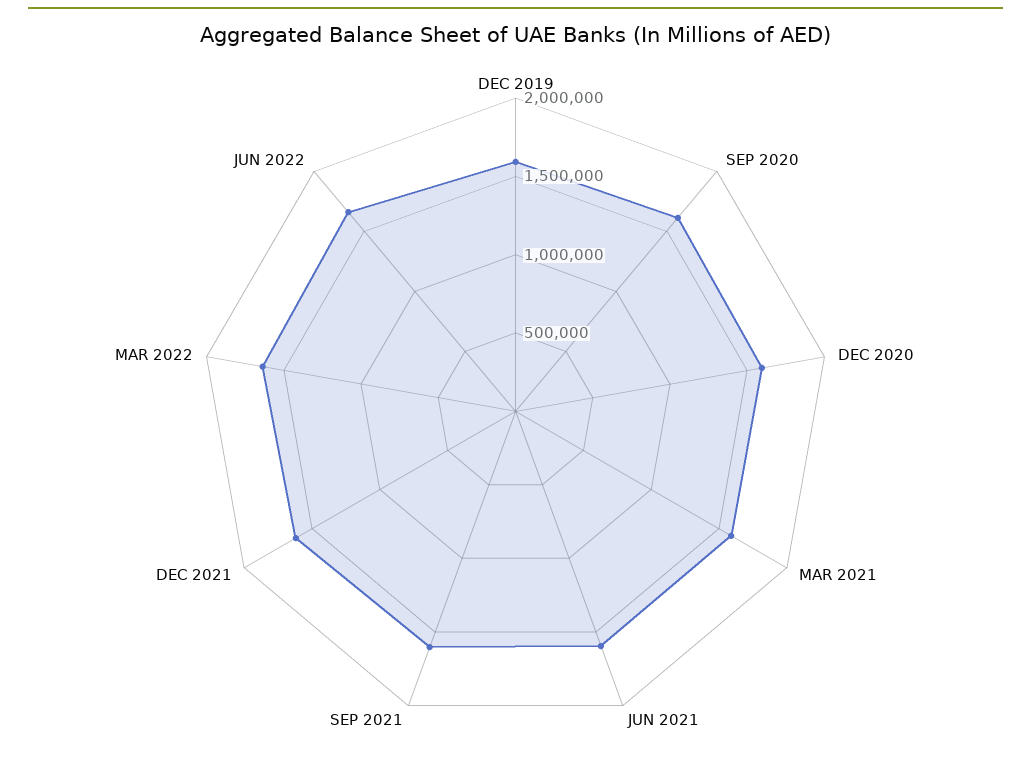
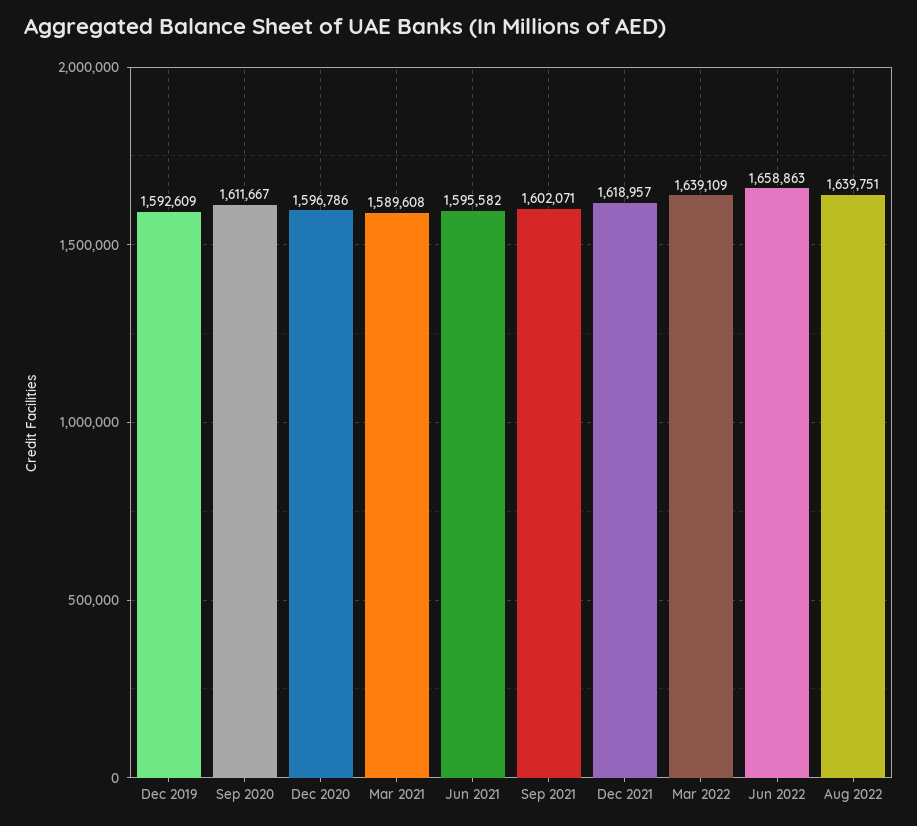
Aug 2022: none -> 1639751

